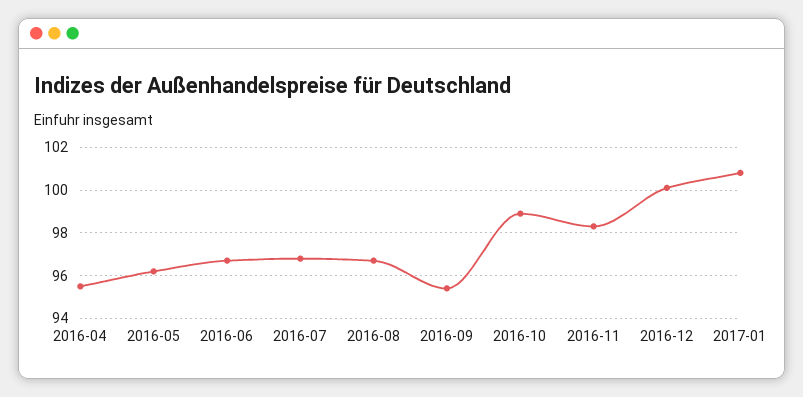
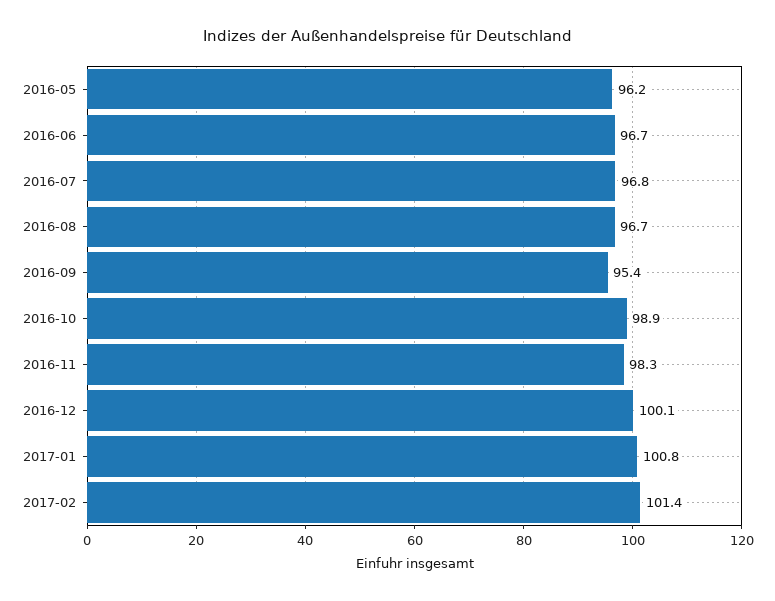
2016-04: 95.5 -> none
2017-02: none -> 101.4

